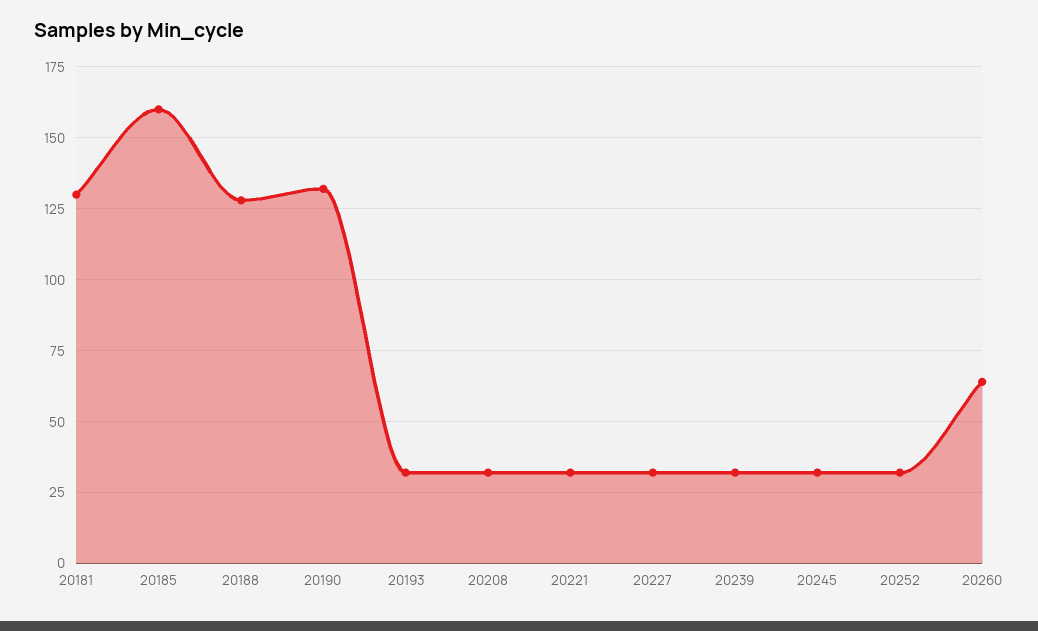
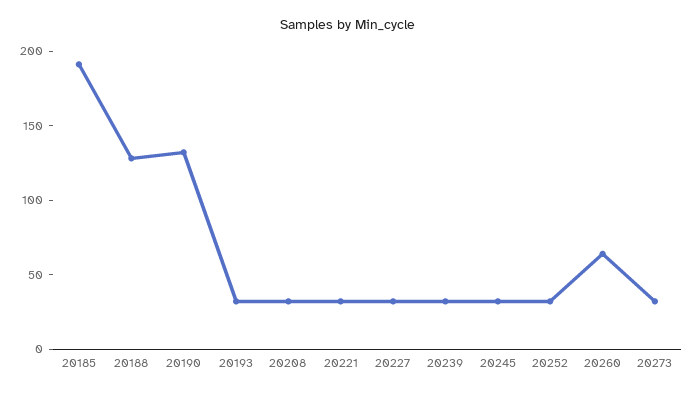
20181: 130 -> none
20185: 160 -> 190
20273: none -> 30

